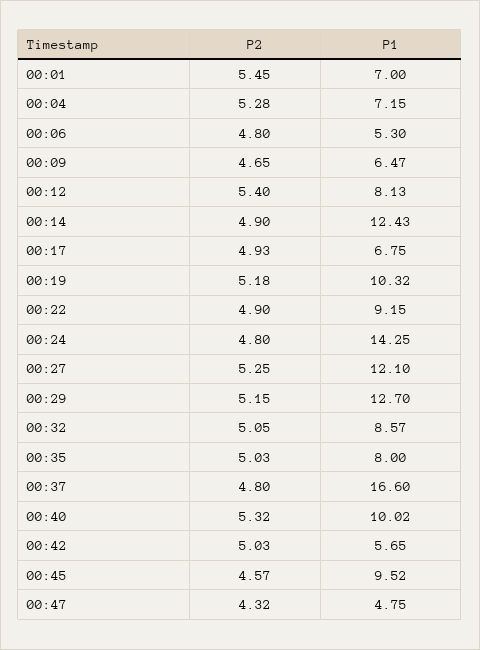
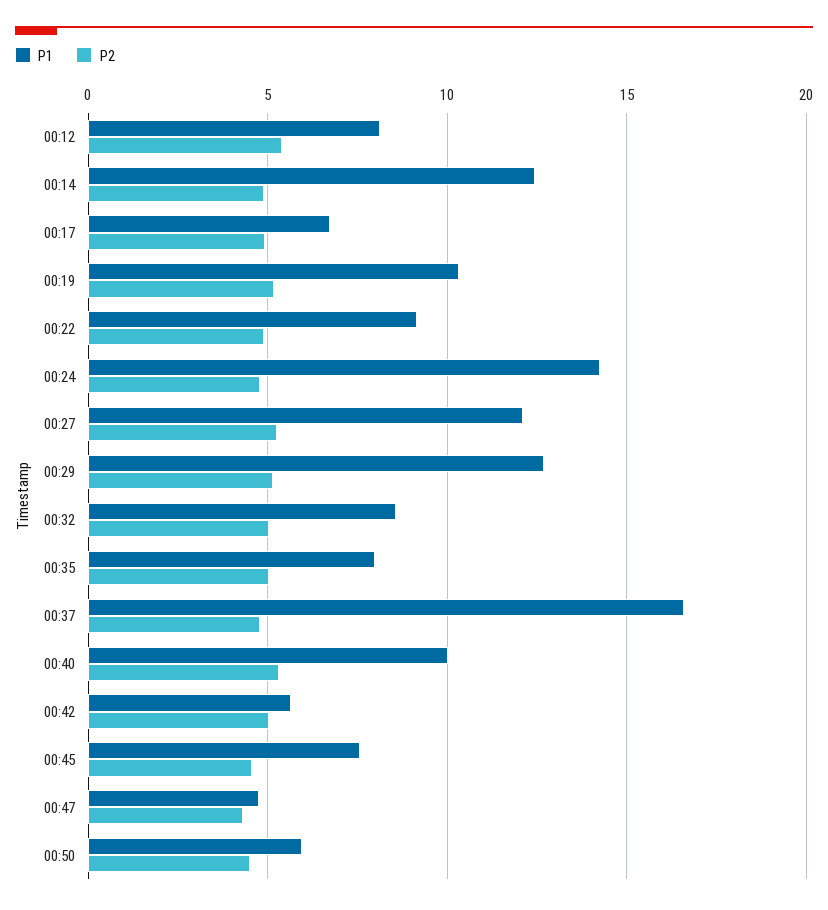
P2, 00:01: 5.45 -> none
P1, 00:01: 7 -> none
P2, 00:04: 5.28 -> none
P1, 00:04: 7.15 -> none
P2, 00:06: 4.8 -> none
P1, 00:06: 5.3 -> none
P2, 00:09: 4.65 -> none
P1, 00:09: 6.47 -> none
P1, 00:45: 9.52 -> 7.5
P1, 00:50: none -> 6
P2, 00:50: none -> 4.5

